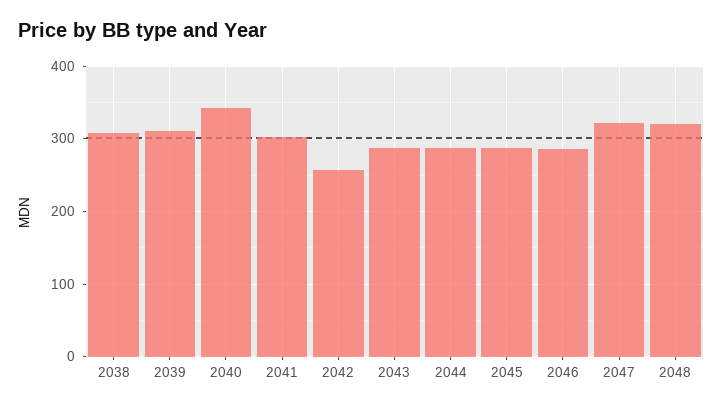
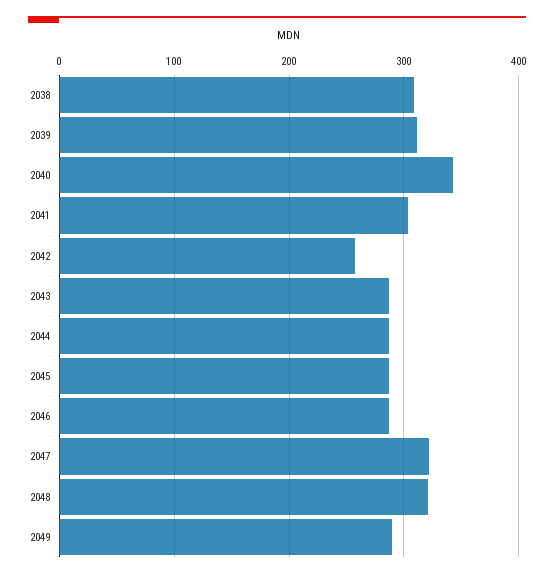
2049: none -> 290

